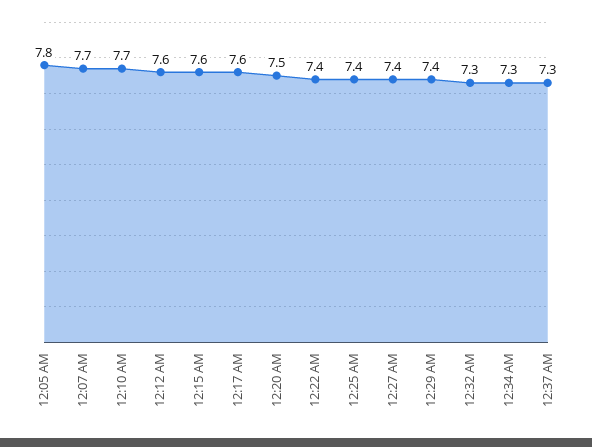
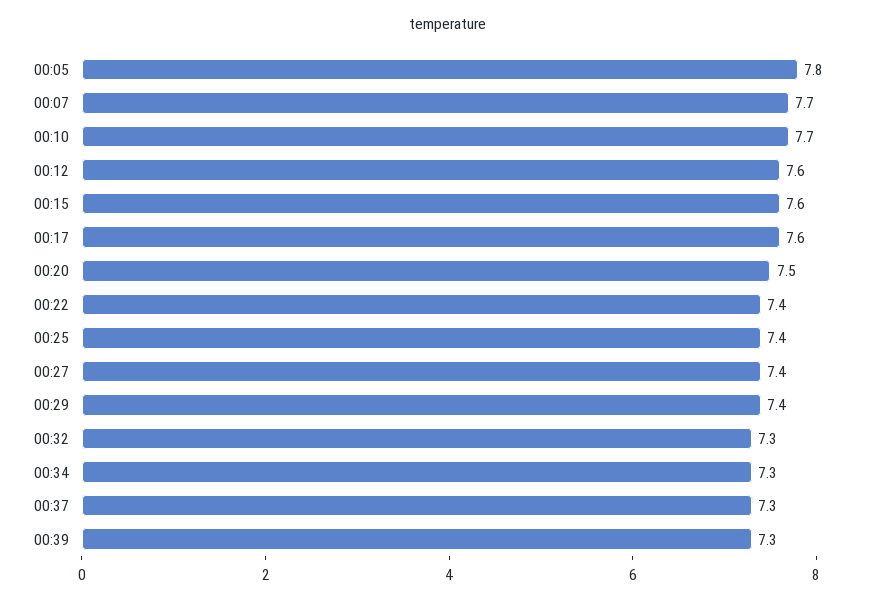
00:39: none -> 7.3

